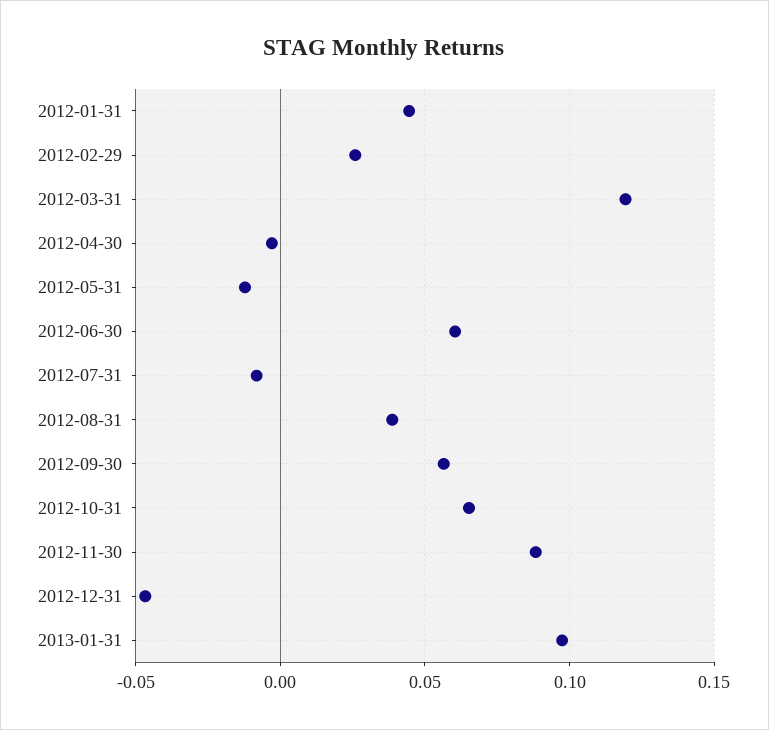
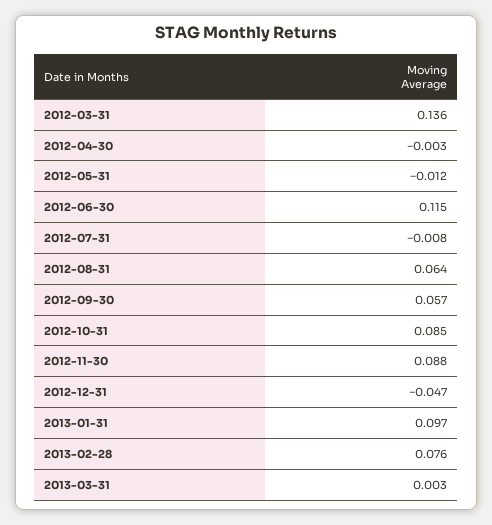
2012-01-31: 0.045 -> none
2012-02-29: 0.025 -> none
2012-03-31: 0.12 -> 0.136
2012-06-30: 0.06 -> 0.115
2012-08-31: 0.04 -> 0.064
2012-10-31: 0.065 -> 0.085
2013-02-28: none -> 0.076
2013-03-31: none -> 0.003

